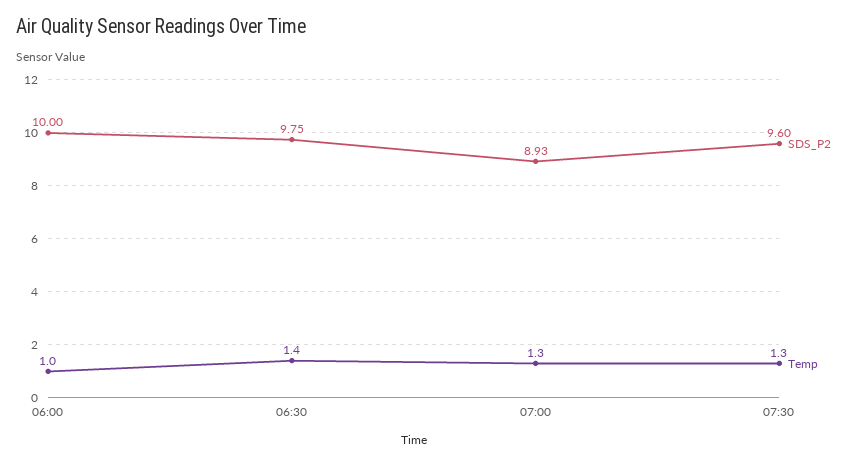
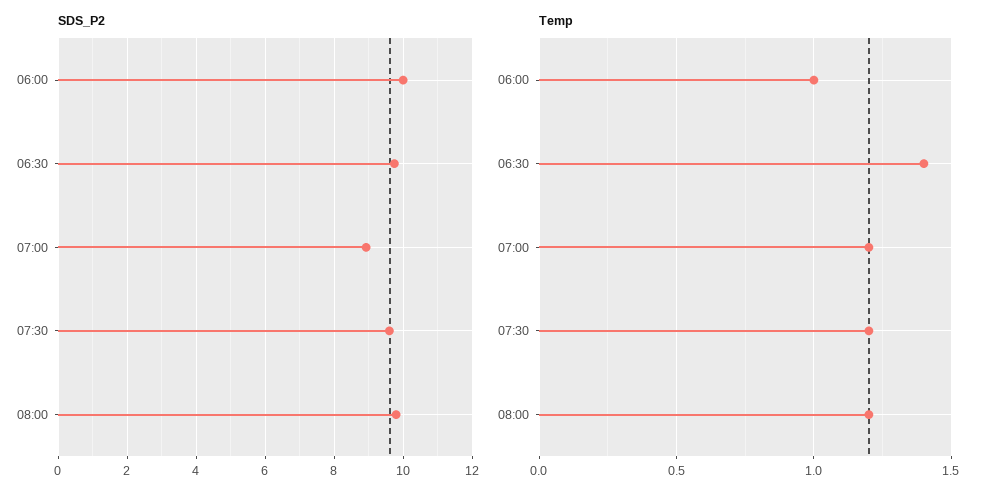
Temp, 07:00: 1.3 -> 1.2
Temp, 07:30: 1.3 -> 1.2
SDS_P2, 08:00: none -> 9.8
Temp, 08:00: none -> 1.2

